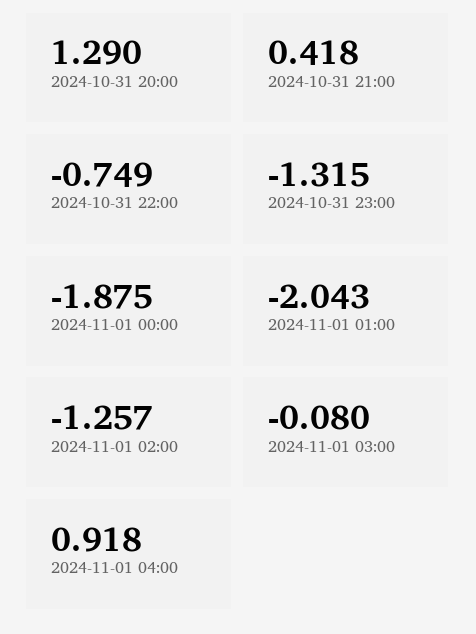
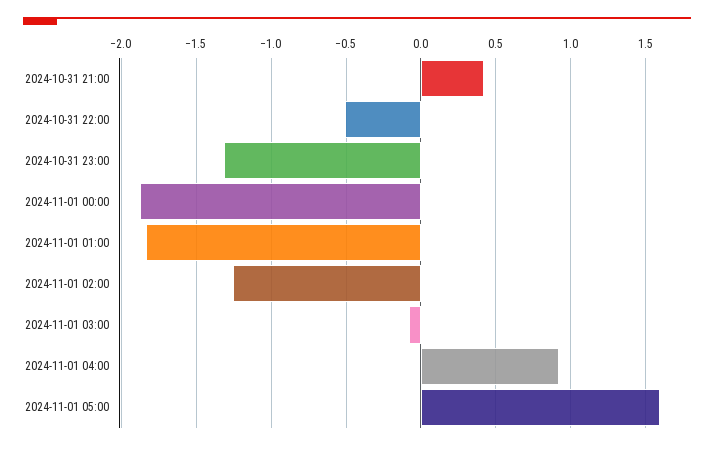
2024-10-31 20:00: 1.29 -> none
2024-10-31 22:00: -0.749 -> -0.5
2024-11-01 01:00: -2.043 -> -1.85
2024-11-01 05:00: none -> 1.6

